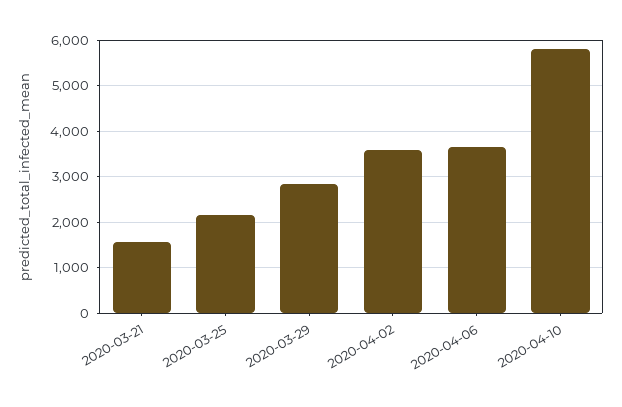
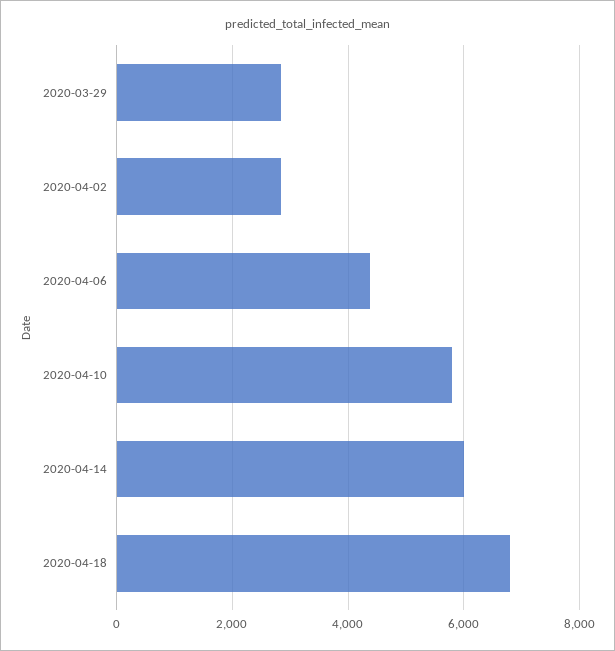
2020-03-21: 1600 -> none
2020-03-25: 2200 -> none
2020-04-02: 3600 -> 2800
2020-04-06: 3600 -> 4400
2020-04-14: none -> 6000
2020-04-18: none -> 6800

